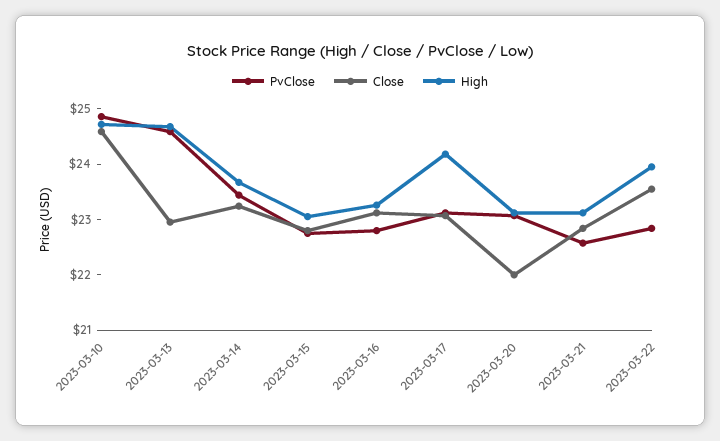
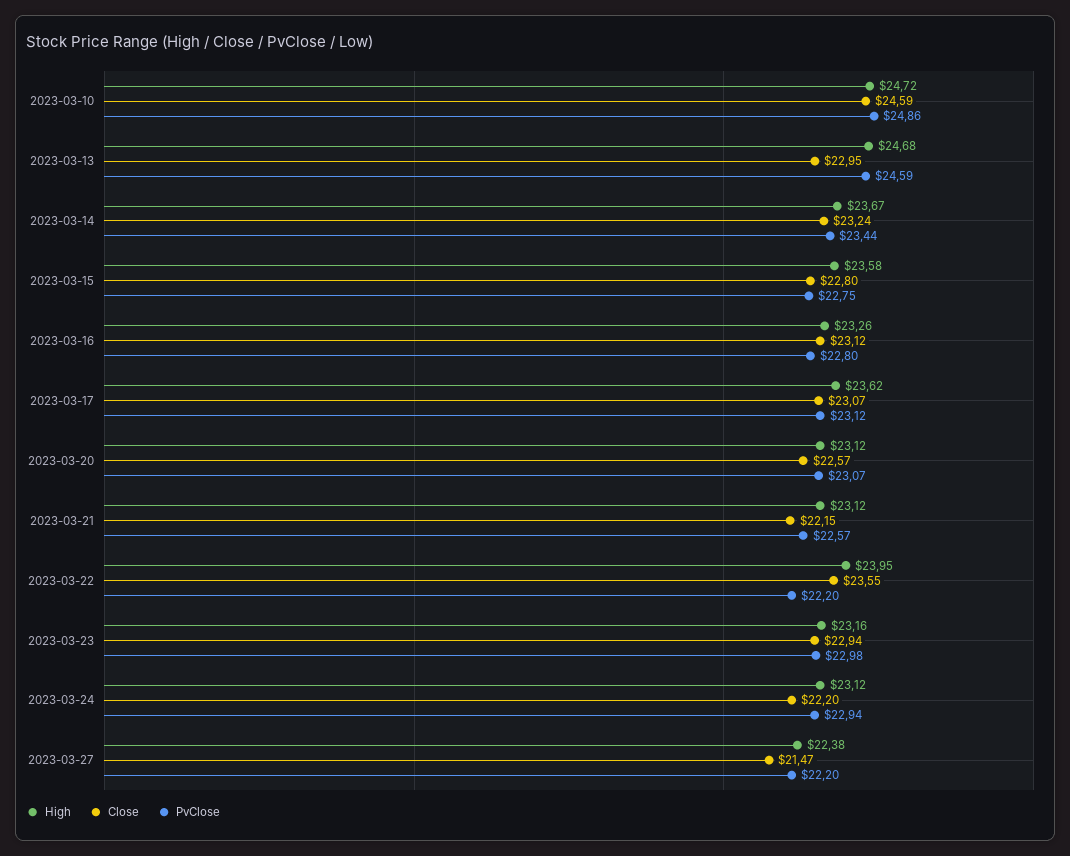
High, 2023-03-15: 23 -> 23.58
High, 2023-03-17: 24.2 -> 23.62
Close, 2023-03-20: 22 -> 22.57
Close, 2023-03-21: 22.8 -> 22.15
PvClose, 2023-03-22: 22.8 -> 22.2
High, 2023-03-23: none -> 23.16
Close, 2023-03-23: none -> 22.94
PvClose, 2023-03-23: none -> 22.98
High, 2023-03-24: none -> 23.12
Close, 2023-03-24: none -> 22.2
PvClose, 2023-03-24: none -> 22.94
High, 2023-03-27: none -> 22.38
Close, 2023-03-27: none -> 21.47
PvClose, 2023-03-27: none -> 22.2

